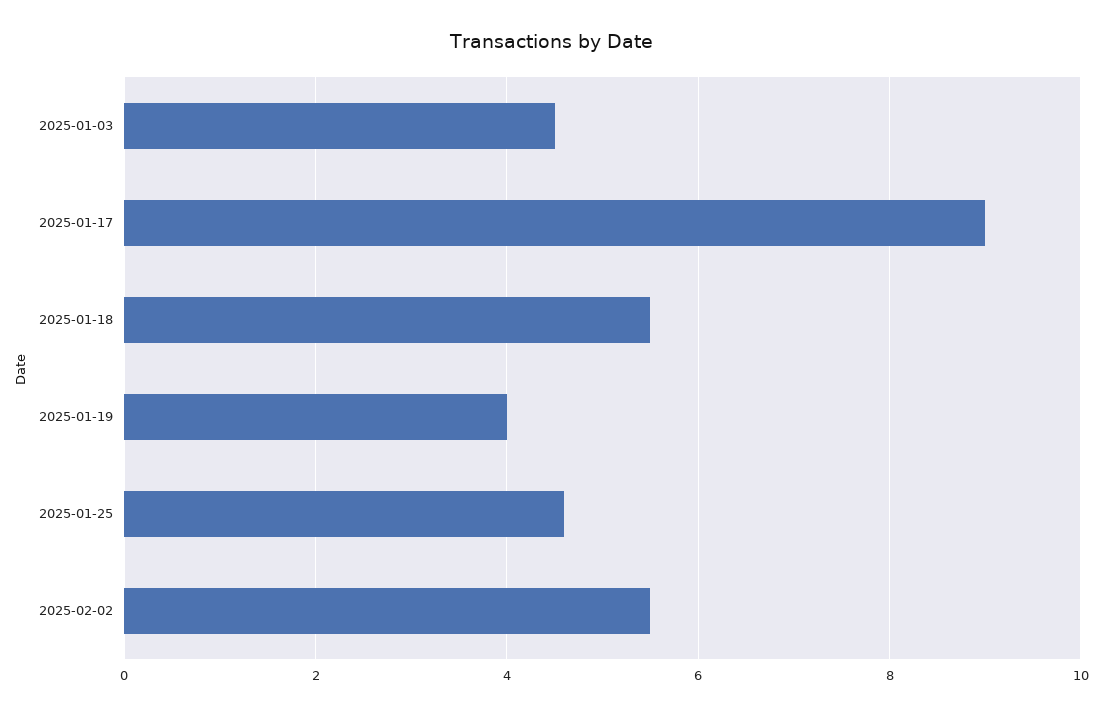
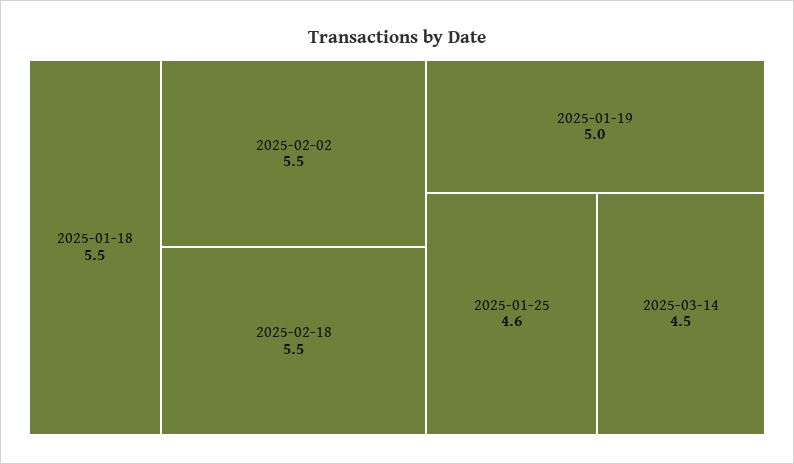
2025-01-03: 4.5 -> none
2025-01-17: 9 -> none
2025-01-19: 4 -> 5
2025-02-18: none -> 5.5
2025-03-14: none -> 4.5

